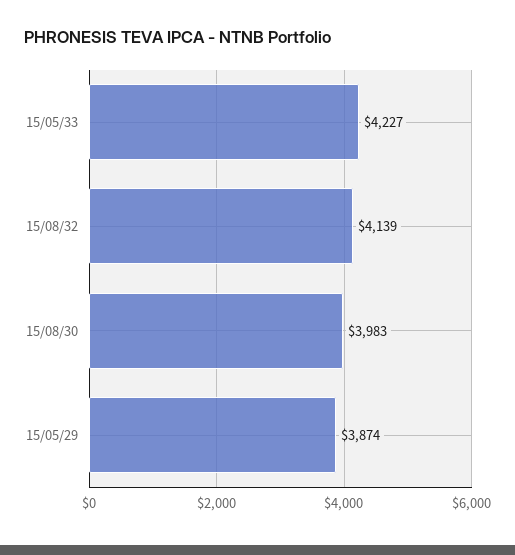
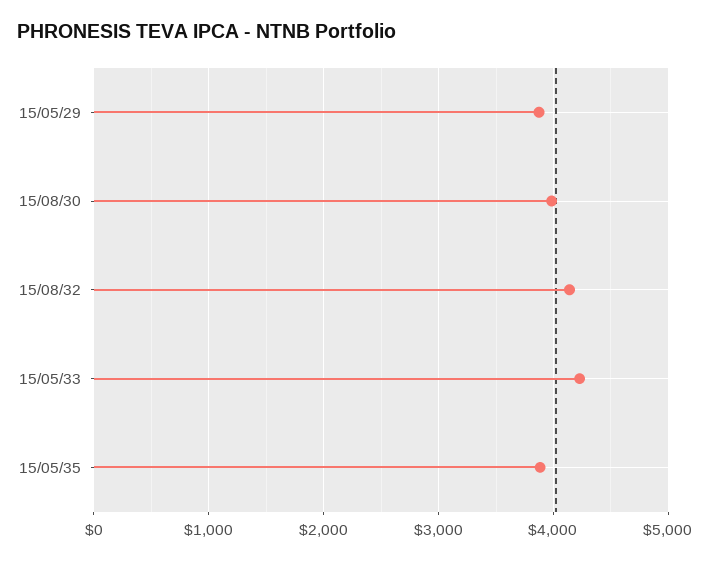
15/05/35: none -> 3900

